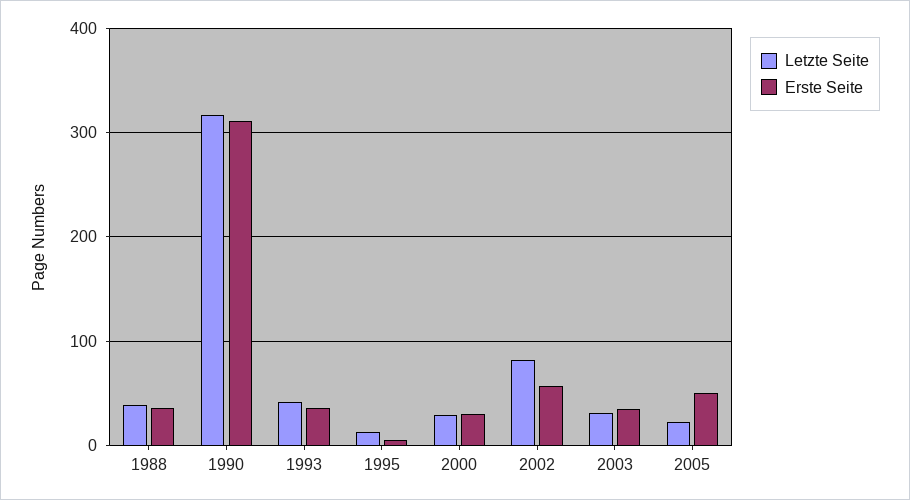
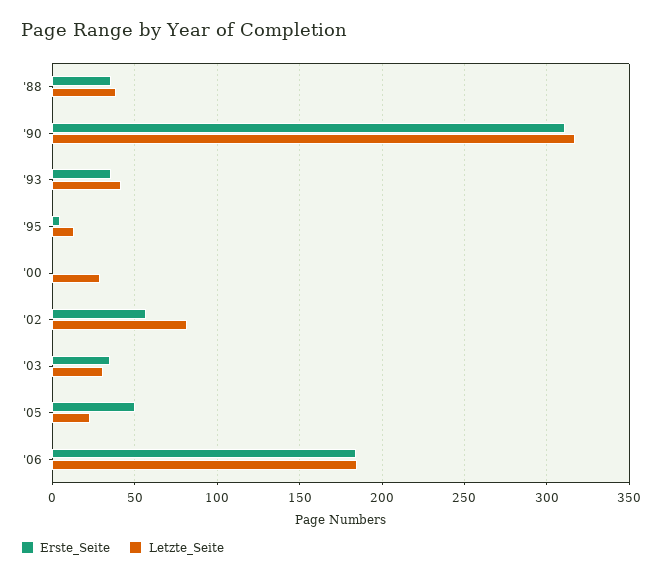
Erste Seite, 2000: 30 -> 0
Erste Seite, '06: none -> 185
Letzte Seite, '06: none -> 185

